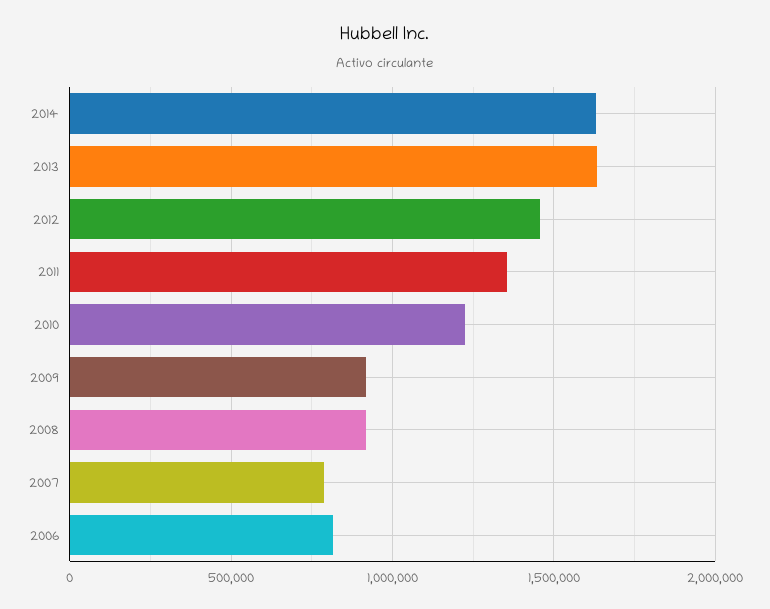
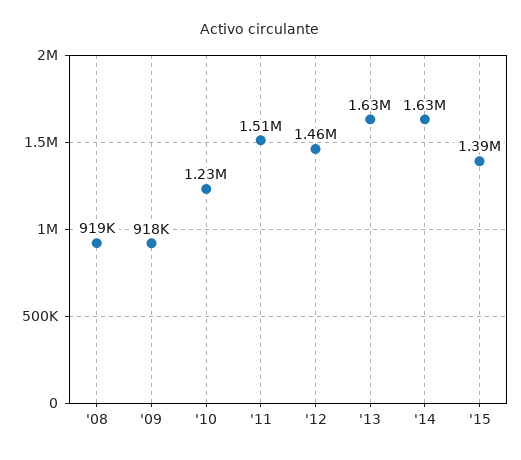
2011: 1350000 -> 1510000
2007: 800000 -> none
2006: 800000 -> none
'15: none -> 1390000

